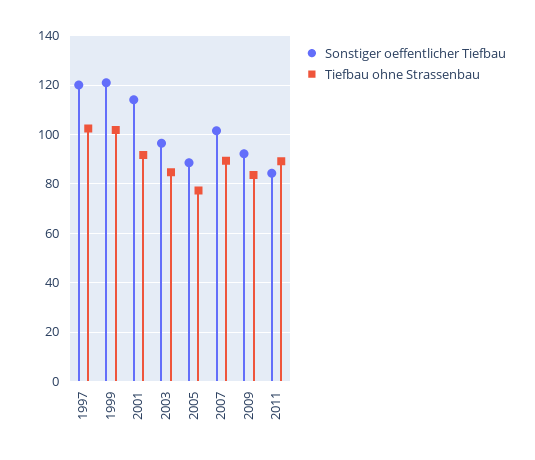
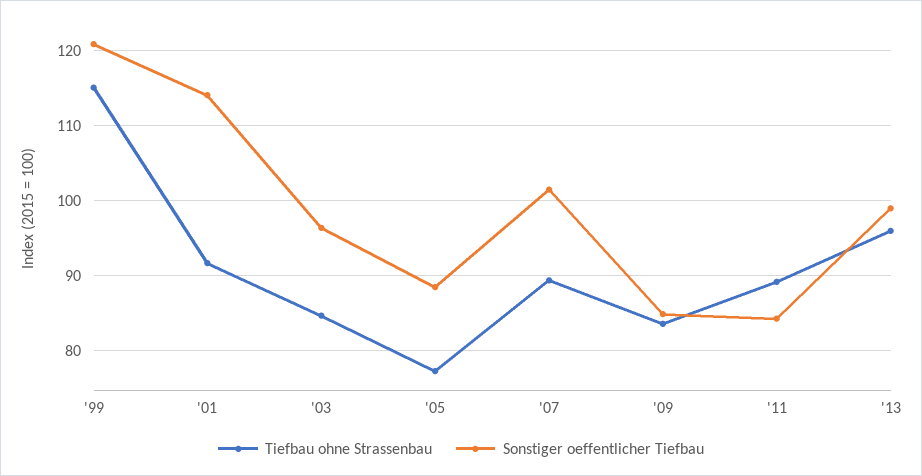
Sonstiger oeffentlicher Tiefbau, 1997: 120 -> none
Tiefbau ohne Strassenbau, 1997: 102.5 -> none
Tiefbau ohne Strassenbau, 1999: 102.5 -> 115
Sonstiger oeffentlicher Tiefbau, 2009: 92.5 -> 85
Tiefbau ohne Strassenbau, '13: none -> 96
Sonstiger oeffentlicher Tiefbau, '13: none -> 99

